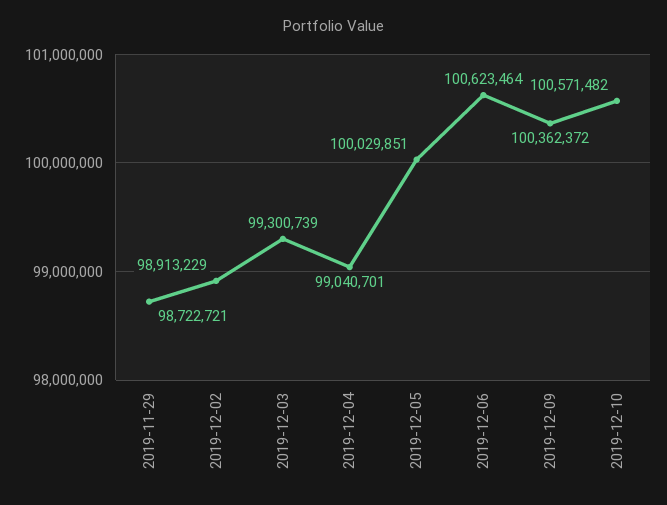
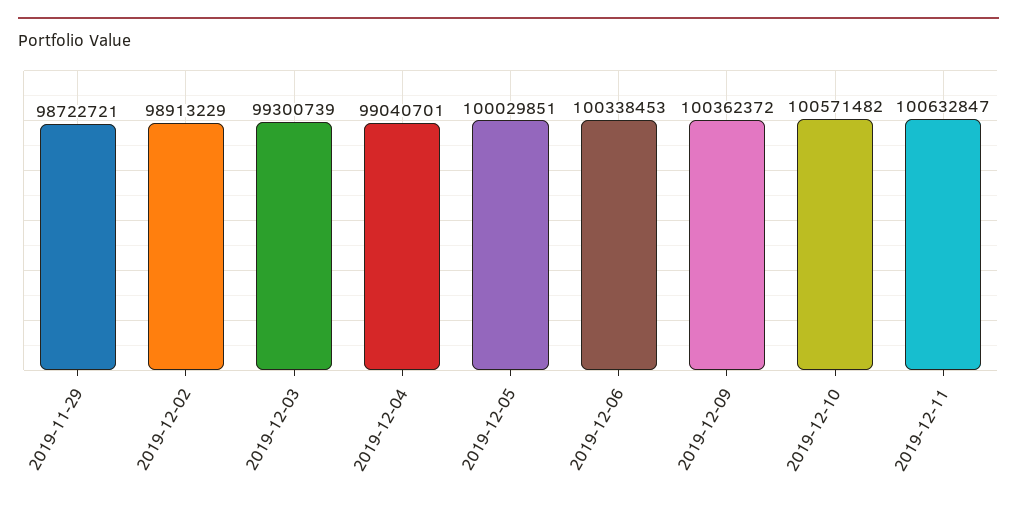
2019-12-06: 100623464 -> 100338453
2019-12-11: none -> 100632847

